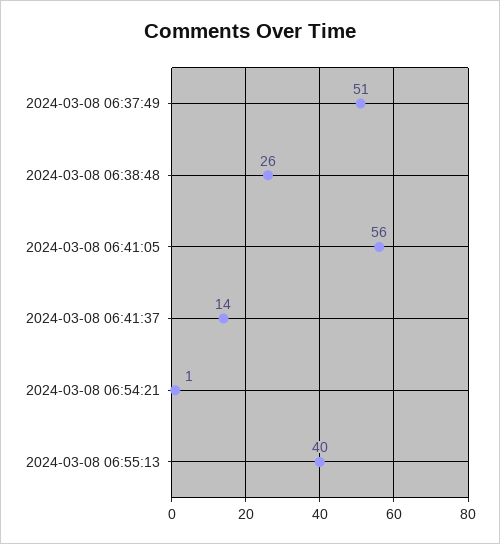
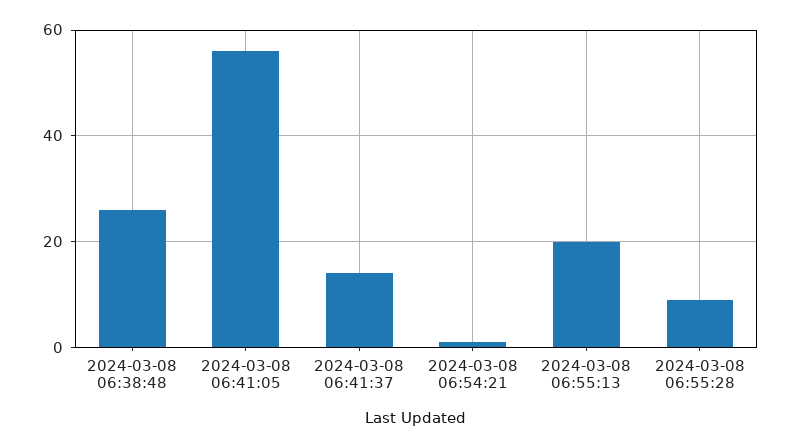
2024-03-08 06:37:49: 51 -> none
2024-03-08 06:55:13: 40 -> 20
2024-03-08 06:55:28: none -> 10

